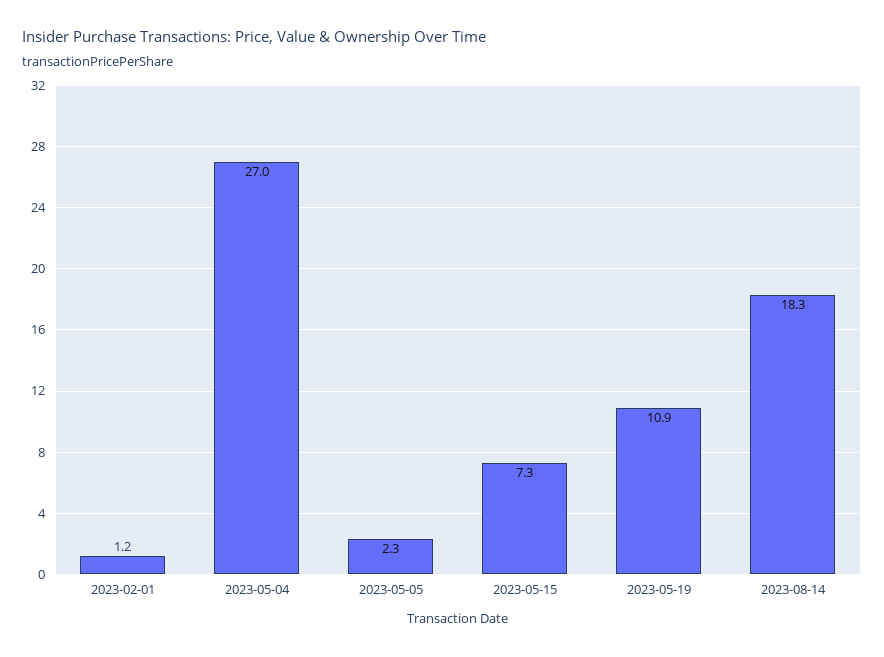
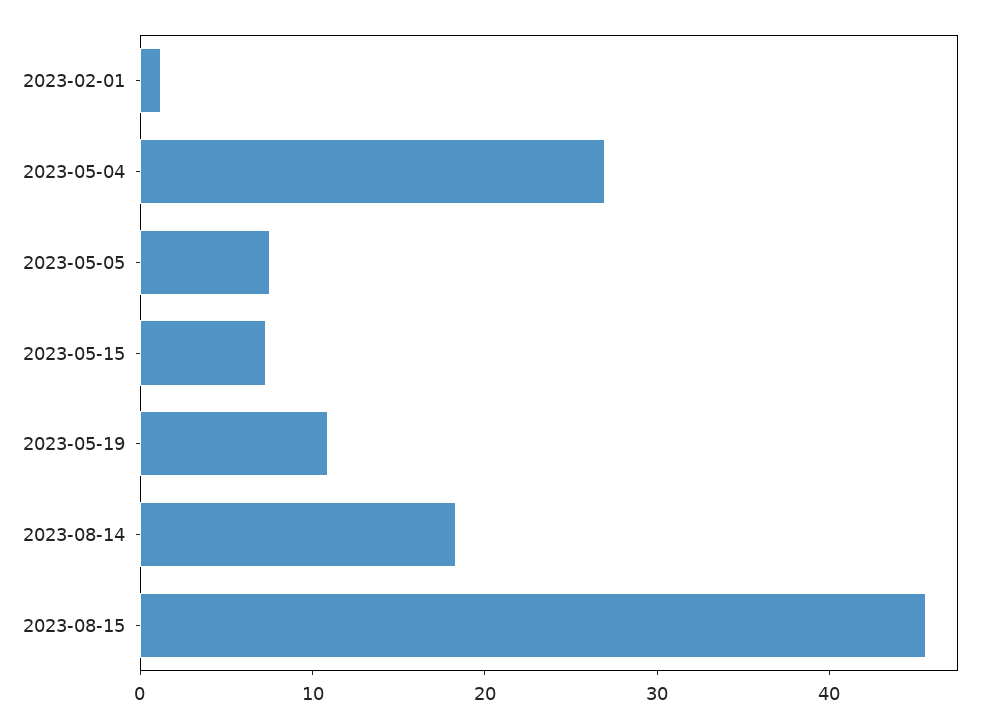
2023-05-05: 2.3 -> 8
2023-08-15: none -> 46

